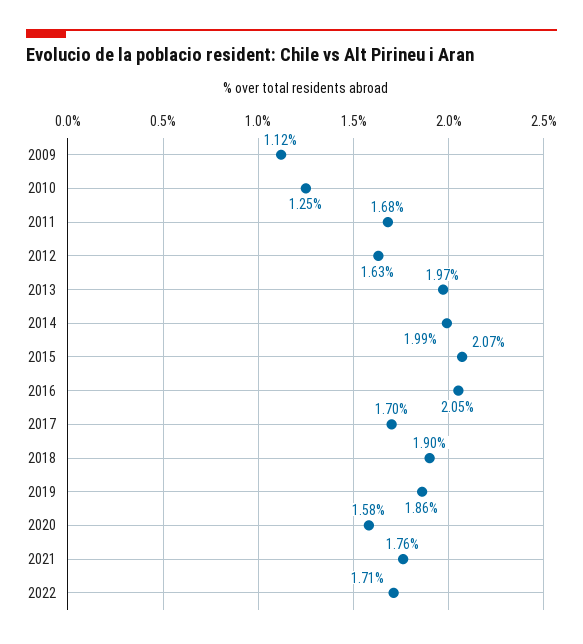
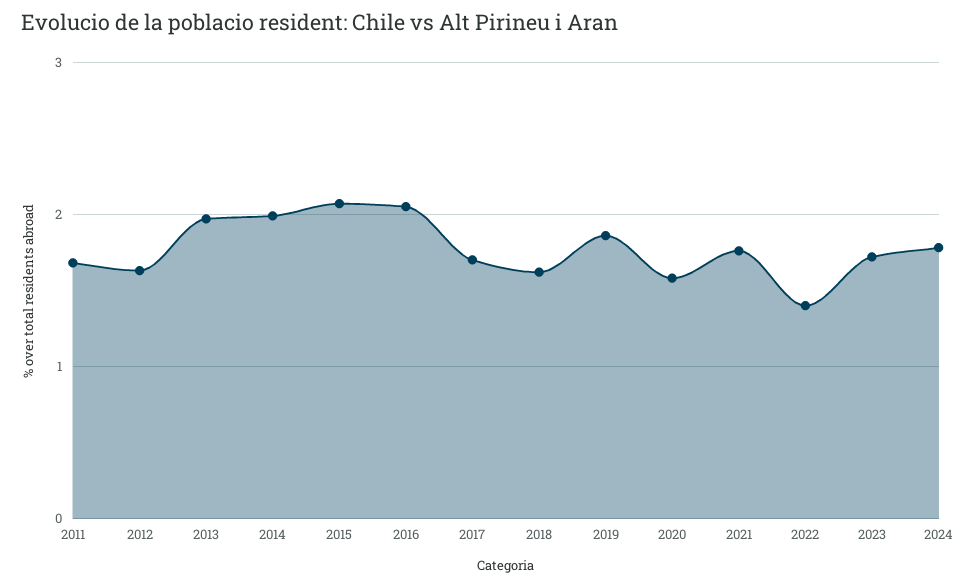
2009: 1.12 -> none
2010: 1.25 -> none
2018: 1.9 -> 1.6
2022: 1.71 -> 1.4
2023: none -> 1.7
2024: none -> 1.8

